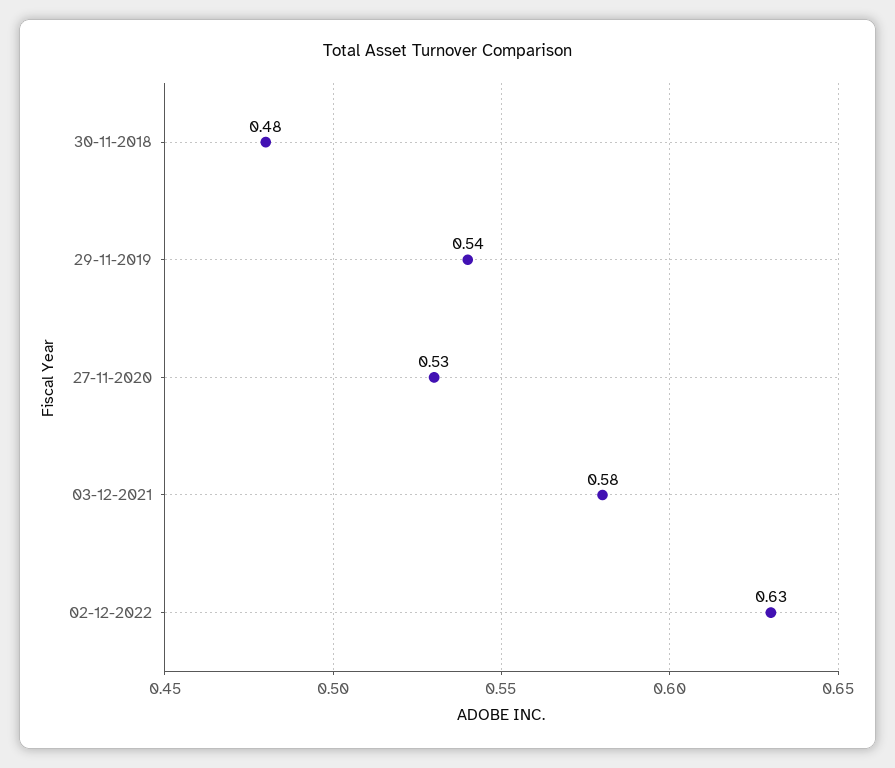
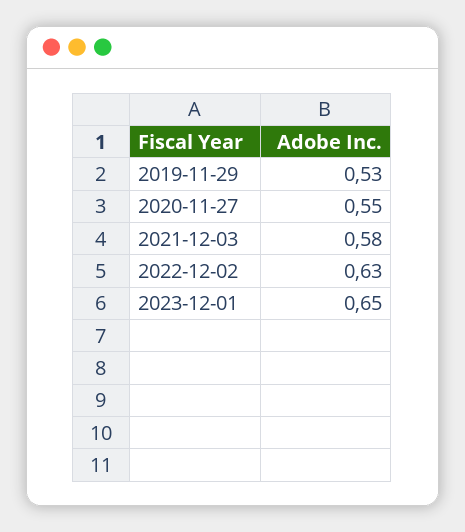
30-11-2018: 0.48 -> none
29-11-2019: 0.54 -> 0.53
27-11-2020: 0.53 -> 0.55
2023-12-01: none -> 0.65

